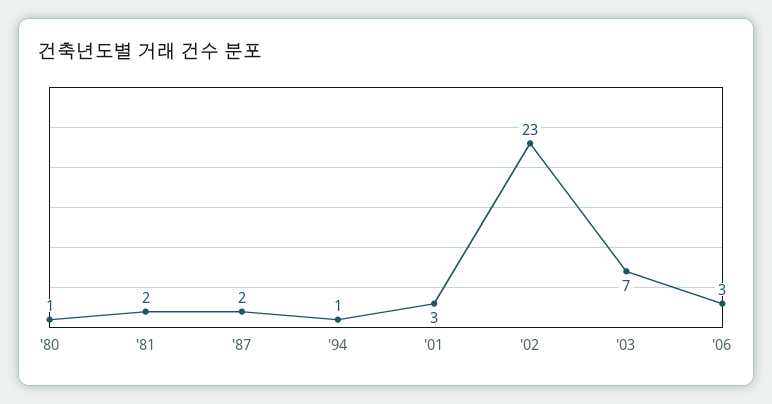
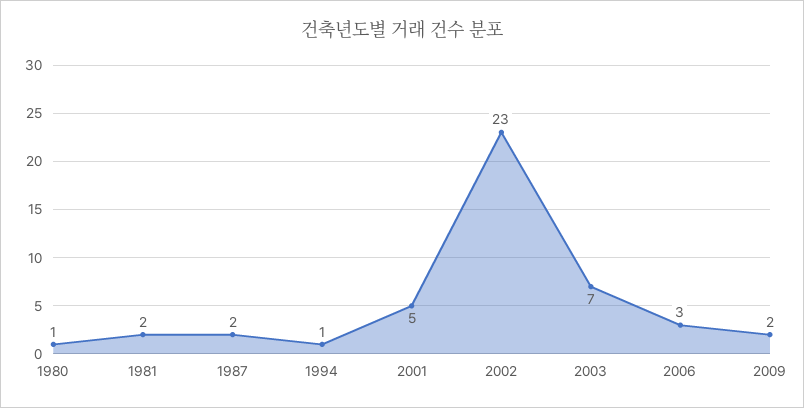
'01: 3 -> 5
2009: none -> 2

